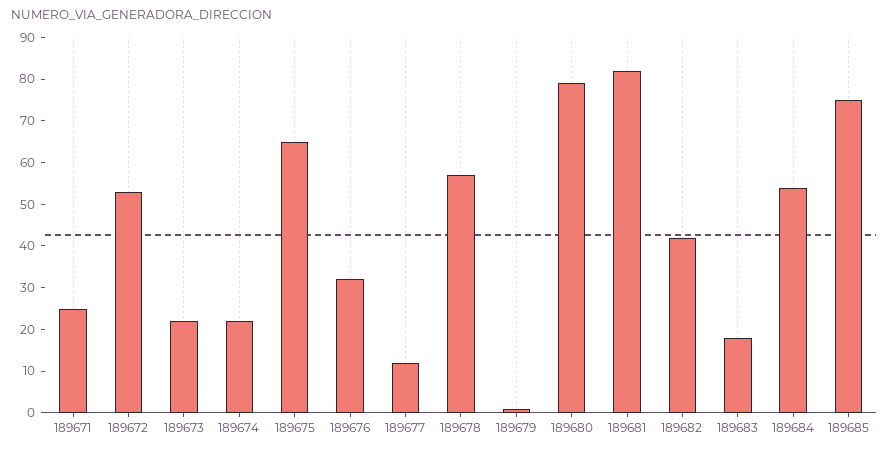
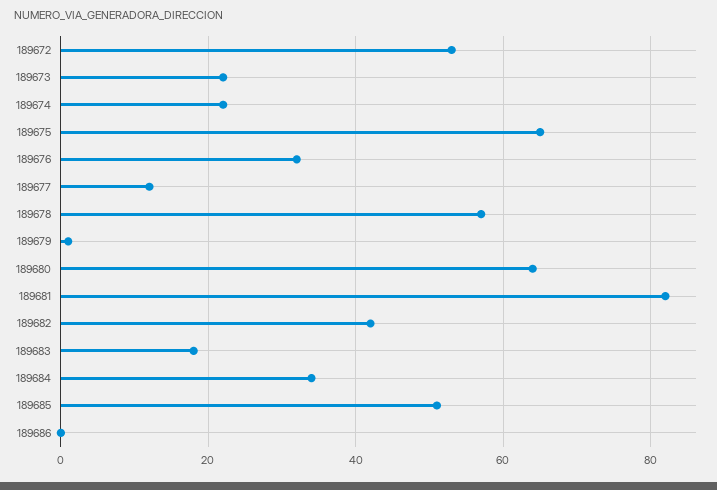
189671: 25 -> none
189680: 80 -> 65
189684: 55 -> 35
189685: 75 -> 50
189686: none -> 0

